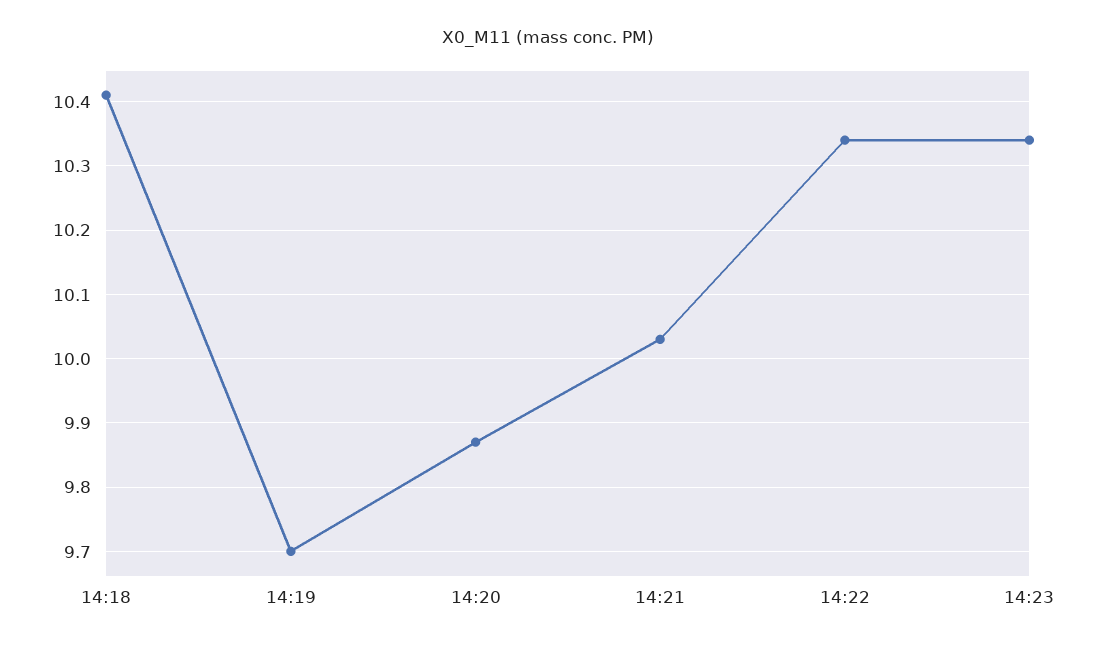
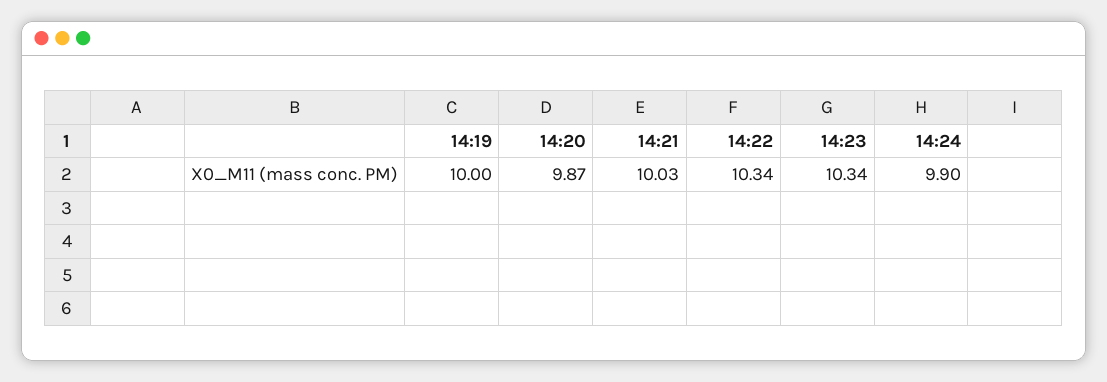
14:18: 10.41 -> none
14:19: 9.7 -> 10
14:24: none -> 9.9

